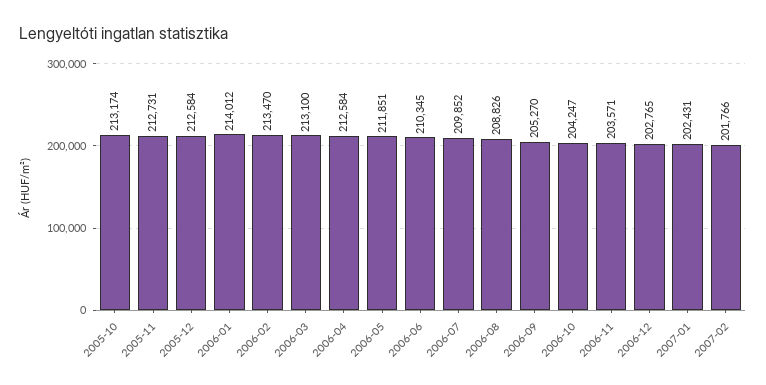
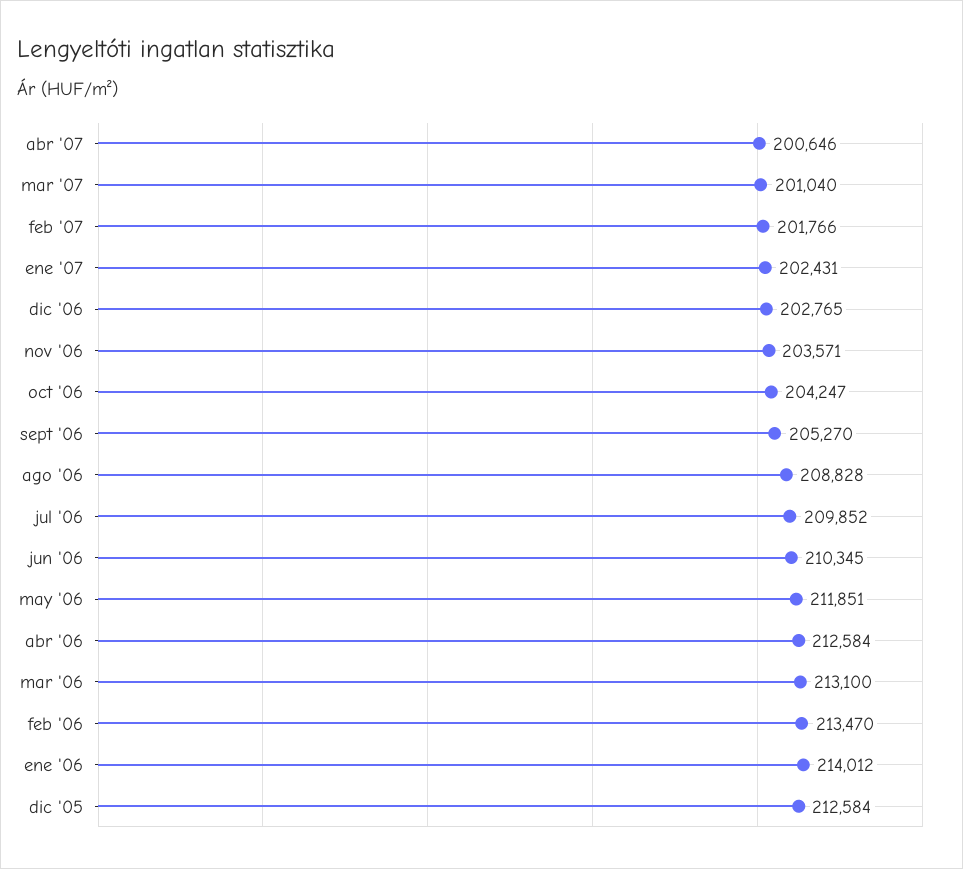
2005-10: 213174 -> none
2005-11: 212731 -> none
2006-08: 208826 -> 208828
abr '07: none -> 200646
mar '07: none -> 201040

